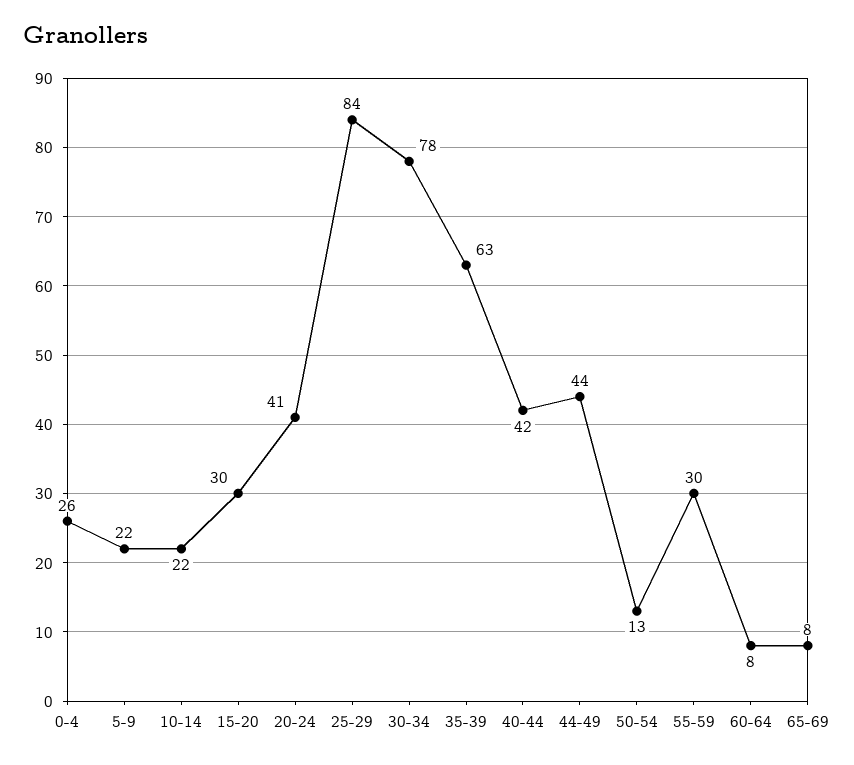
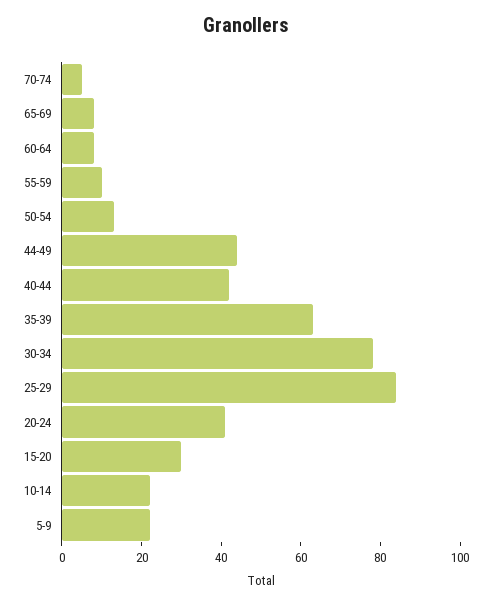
0-4: 26 -> none
55-59: 30 -> 10
70-74: none -> 5

